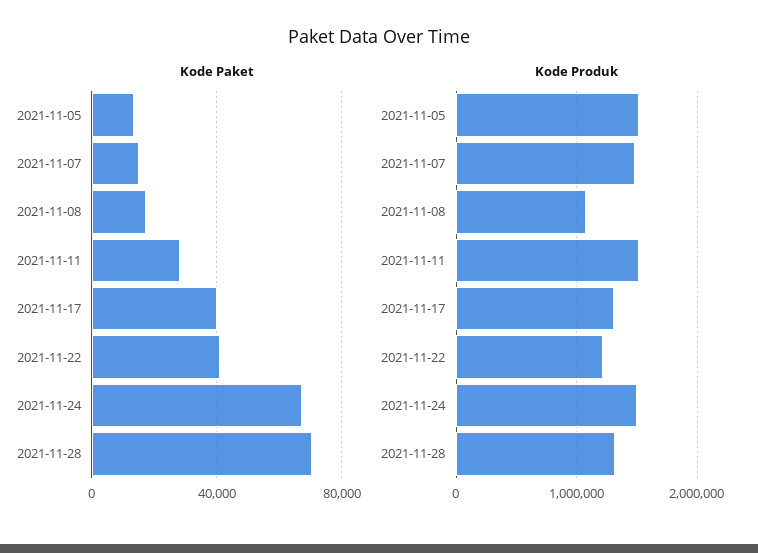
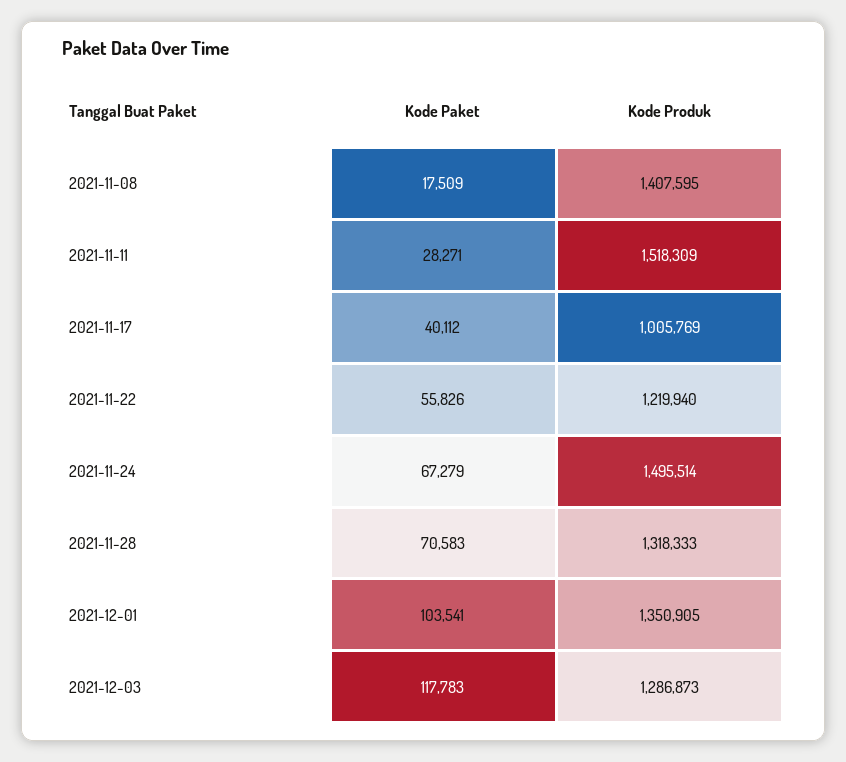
Kode Paket, 2021-11-05: 15000 -> none
Kode Paket, 2021-11-07: 15000 -> none
Kode Paket, 2021-11-22: 40000 -> 55826
Kode Produk, 2021-11-05: 1500000 -> none
Kode Produk, 2021-11-07: 1500000 -> none
Kode Produk, 2021-11-08: 1100000 -> 1407595
Kode Produk, 2021-11-17: 1300000 -> 1005769
Kode Paket, 2021-12-01: none -> 103541
Kode Produk, 2021-12-01: none -> 1350905
Kode Paket, 2021-12-03: none -> 117783
Kode Produk, 2021-12-03: none -> 1286873

